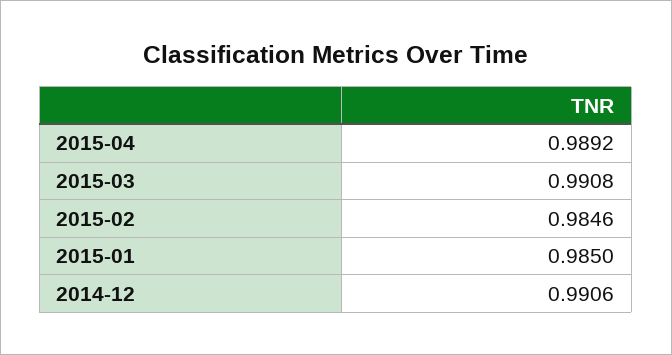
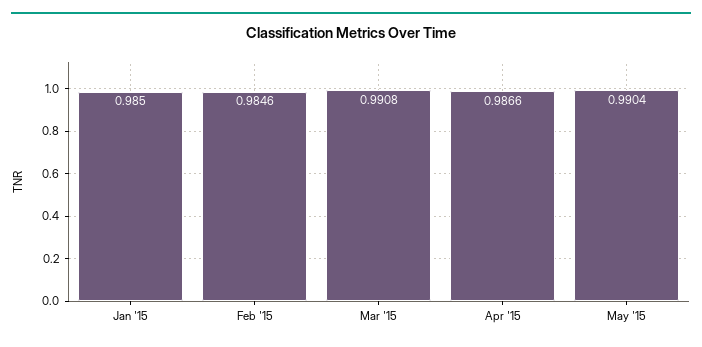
2015-04: 0.9892 -> 0.9866
2014-12: 0.9906 -> none
May '15: none -> 0.9904

